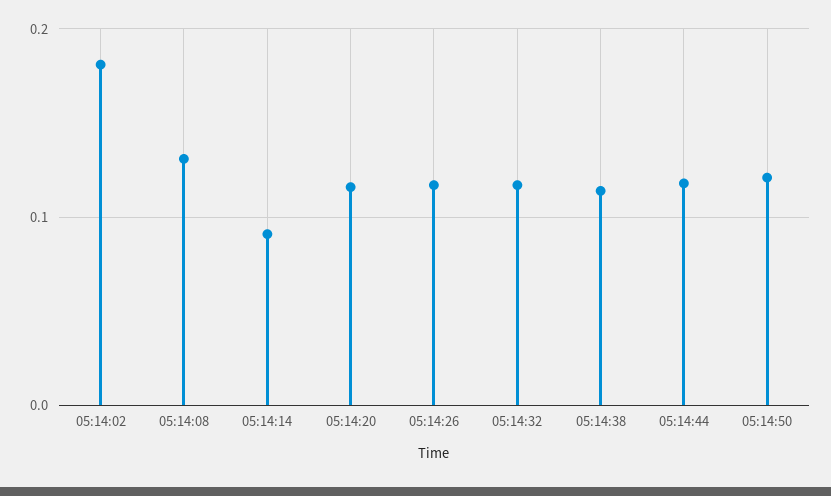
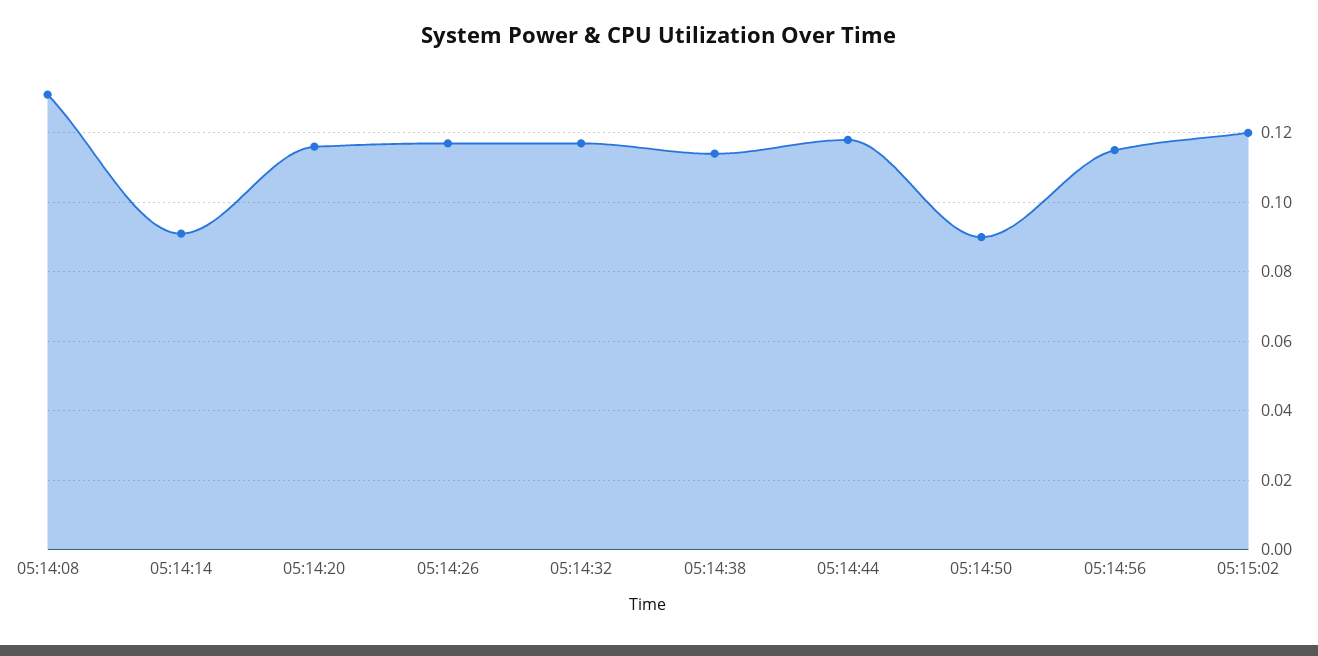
05:14:02: 0.18 -> none
05:14:50: 0.12 -> 0.09
05:14:56: none -> 0.115
05:15:02: none -> 0.12

